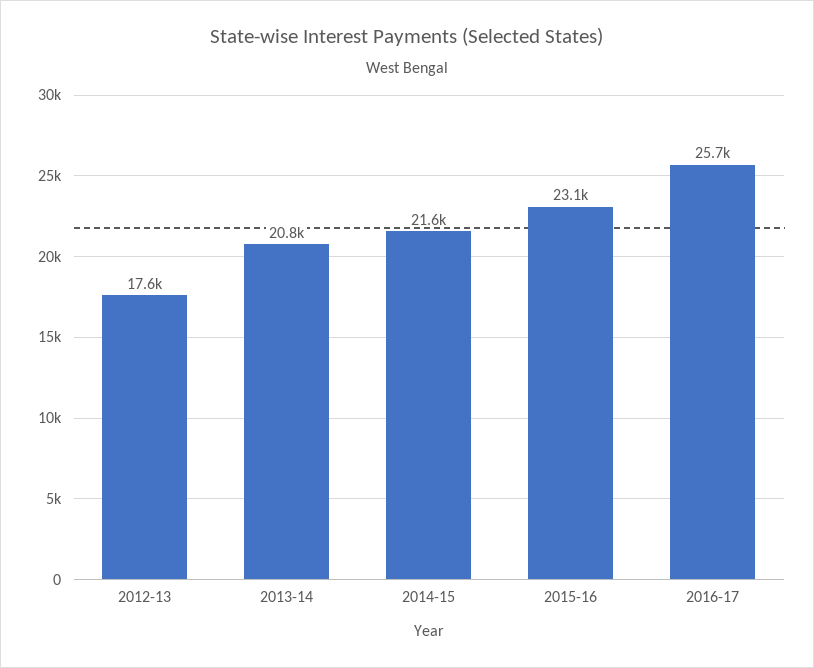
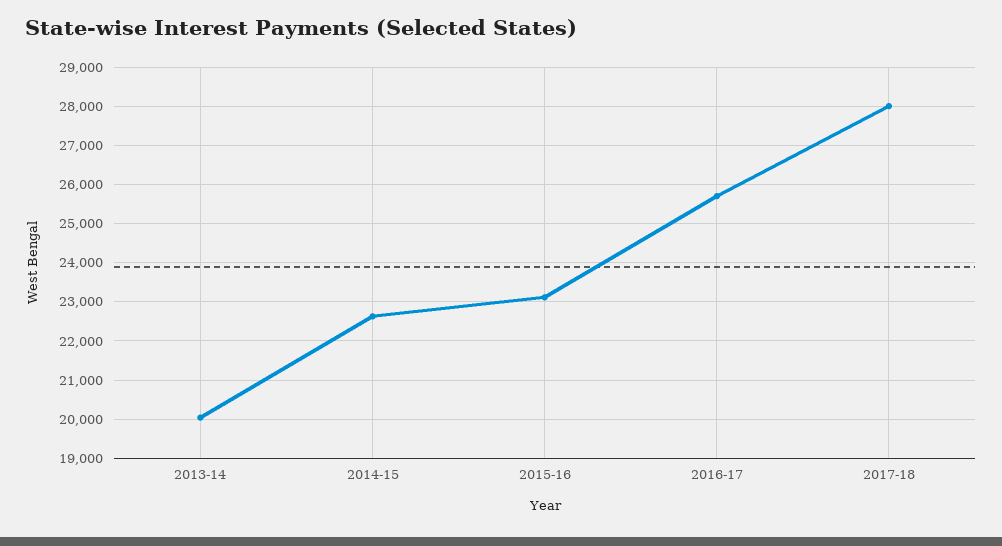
2012-13: 17600 -> none
2013-14: 20800 -> 20000
2014-15: 21600 -> 22600
2017-18: none -> 28000

